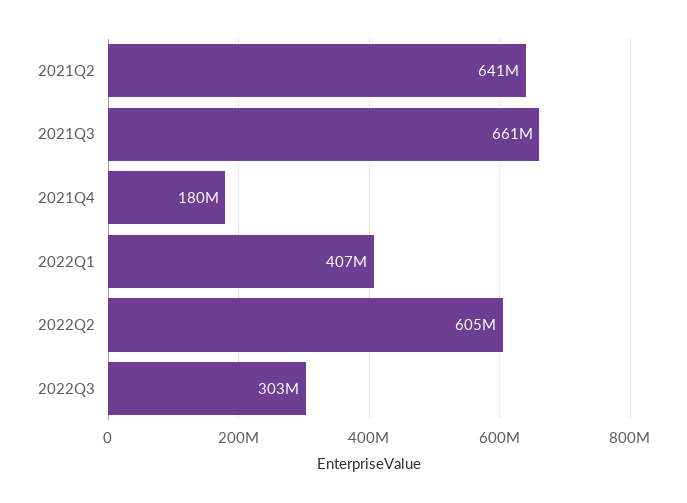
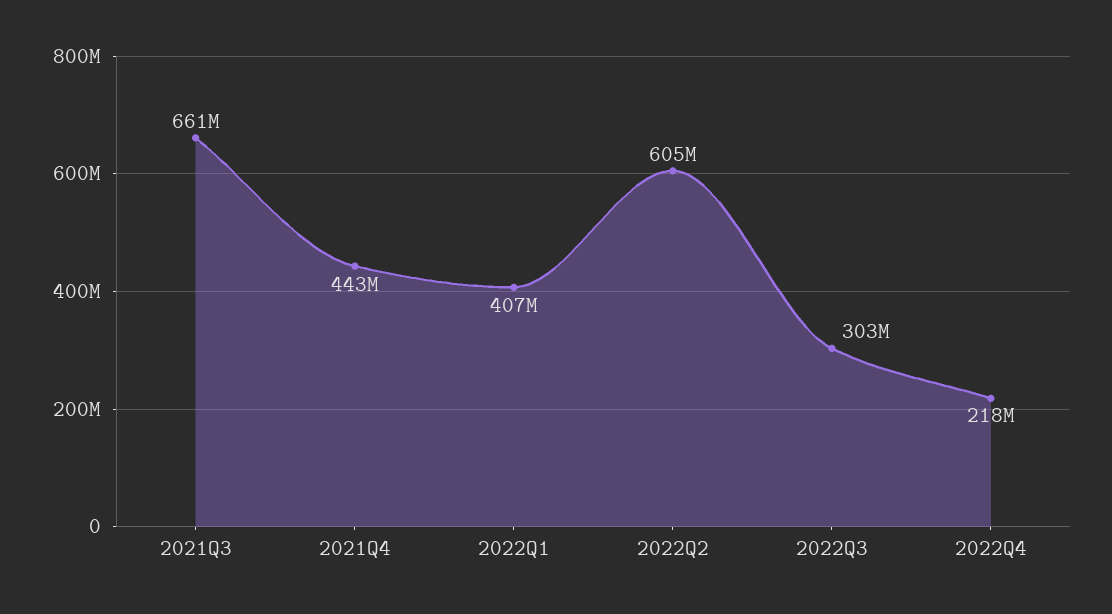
2021Q2: 641000000 -> none
2021Q4: 180000000 -> 443000000
2022Q4: none -> 218000000

